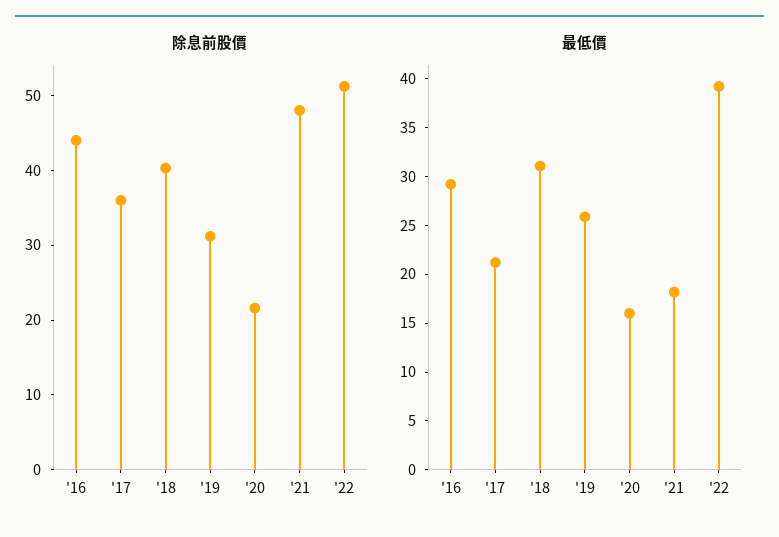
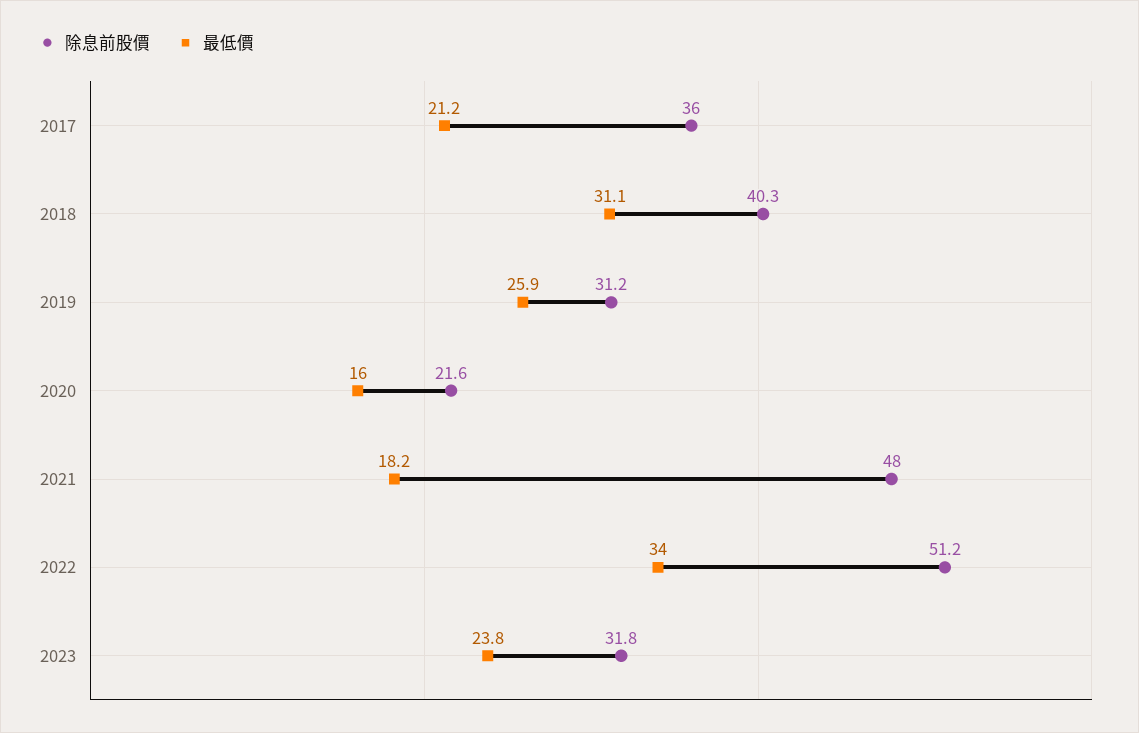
除息前股價, '16: 44 -> none
最低價, '16: 29 -> none
最低價, '22: 39 -> 34
除息前股價, 2023: none -> 31.8
最低價, 2023: none -> 23.8

